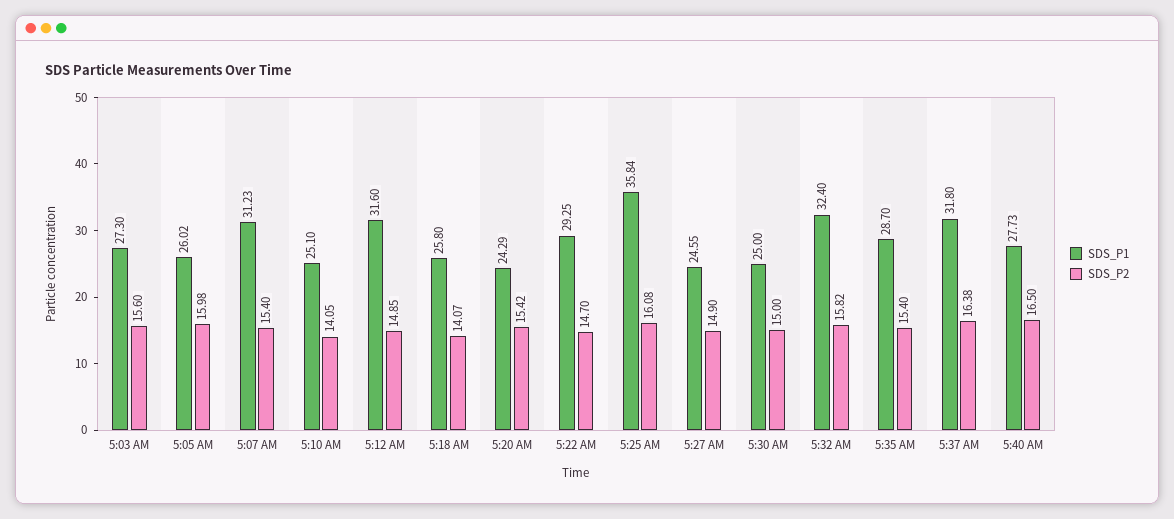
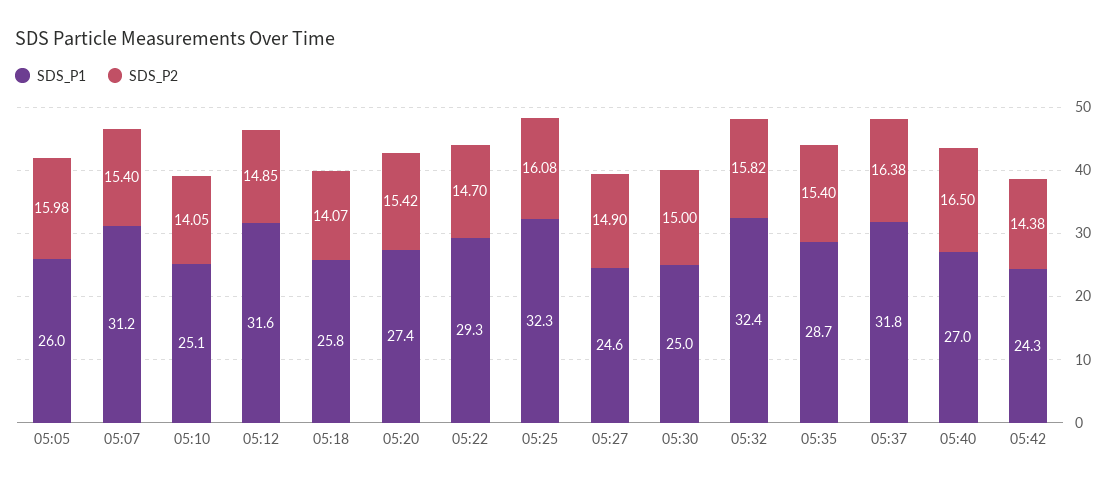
SDS_P1, 5:03 AM: 27.3 -> none
SDS_P2, 5:03 AM: 15.6 -> none
SDS_P1, 5:20 AM: 24.29 -> 27.4
SDS_P1, 5:25 AM: 35.84 -> 32.3
SDS_P1, 5:40 AM: 27.73 -> 27
SDS_P1, 05:42: none -> 24.3
SDS_P2, 05:42: none -> 14.38

